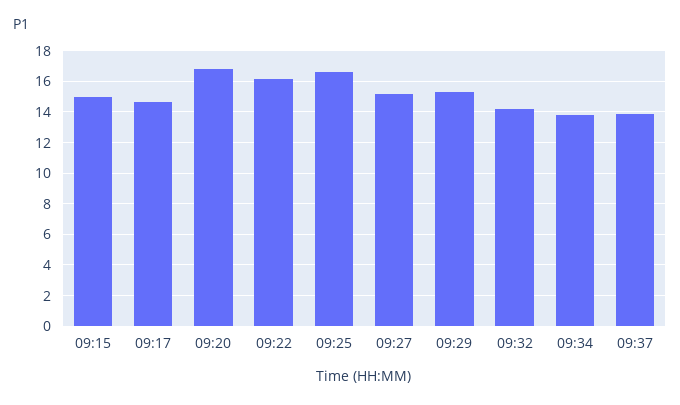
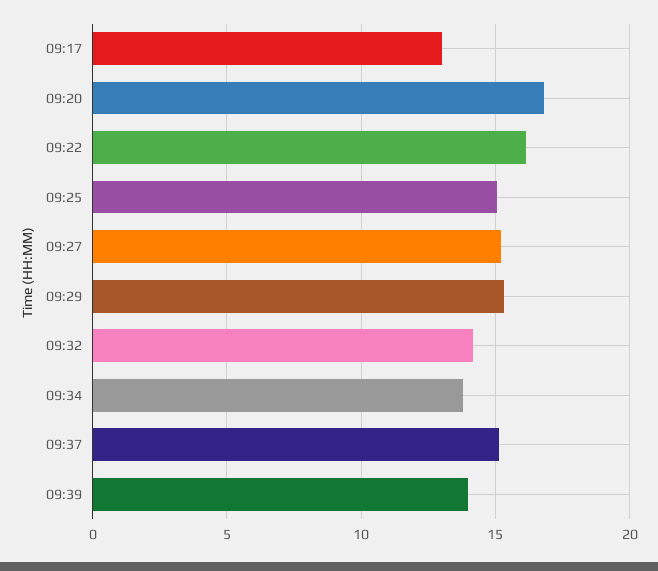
09:15: 15 -> none
09:17: 14.5 -> 13
09:25: 16.5 -> 15
09:37: 14 -> 15
09:39: none -> 14

